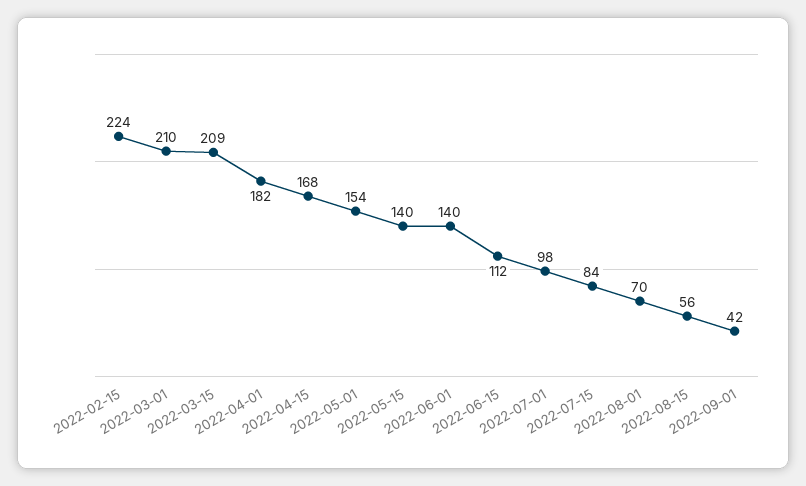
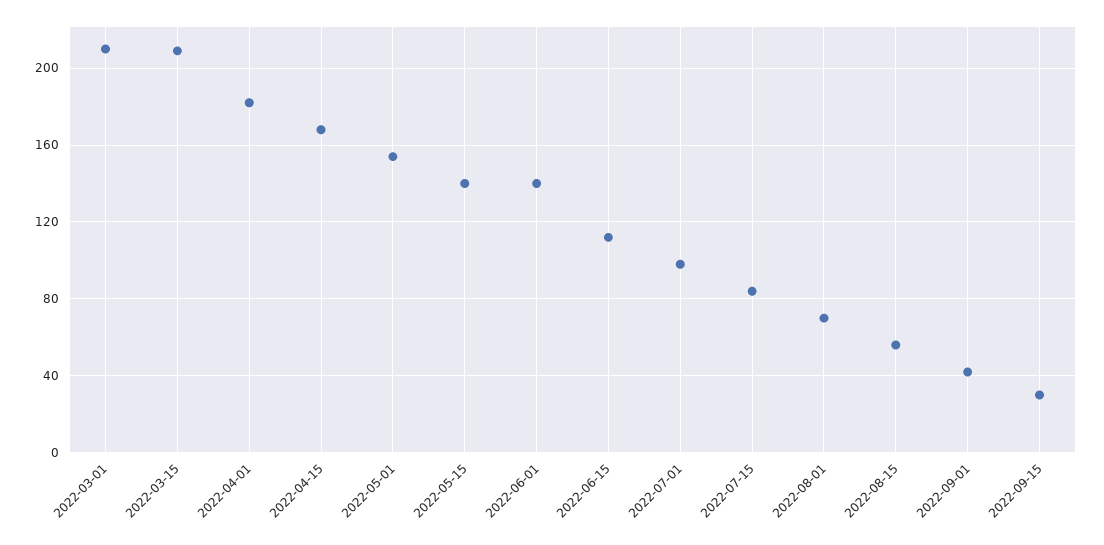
2022-02-15: 224 -> none
2022-09-15: none -> 30

